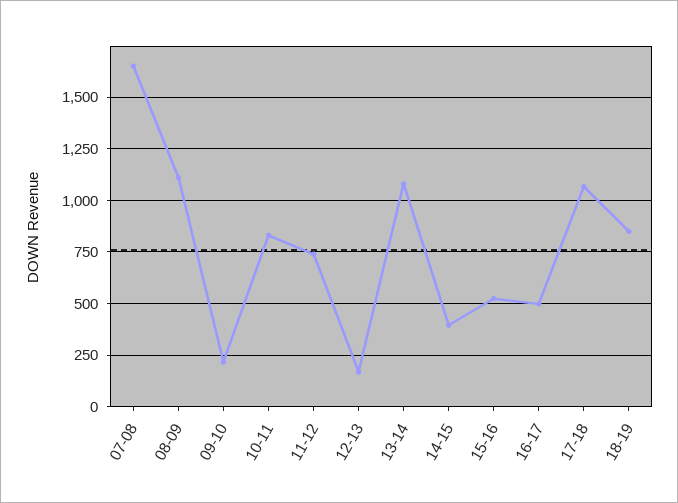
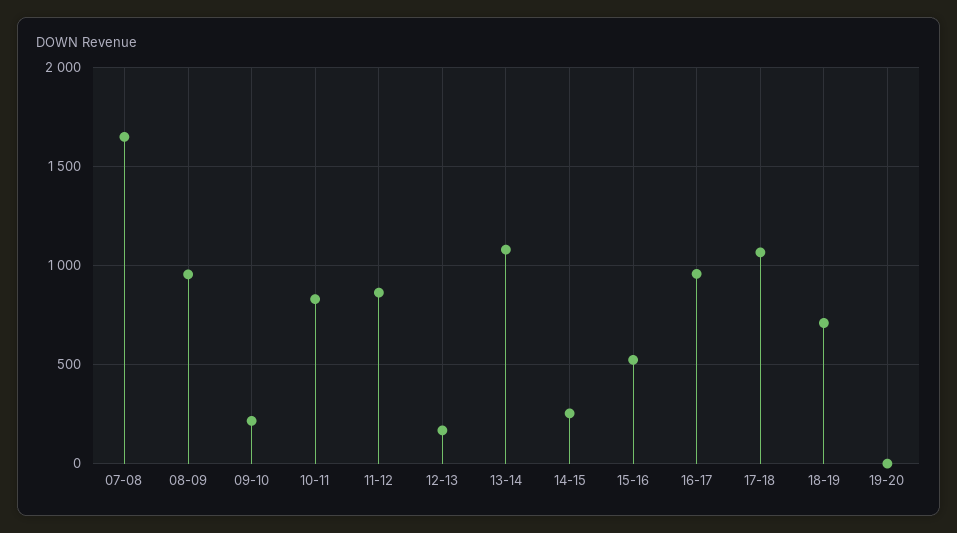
08-09: 1100 -> 950
11-12: 750 -> 850
14-15: 400 -> 250
16-17: 500 -> 950
18-19: 850 -> 700
19-20: none -> 0

